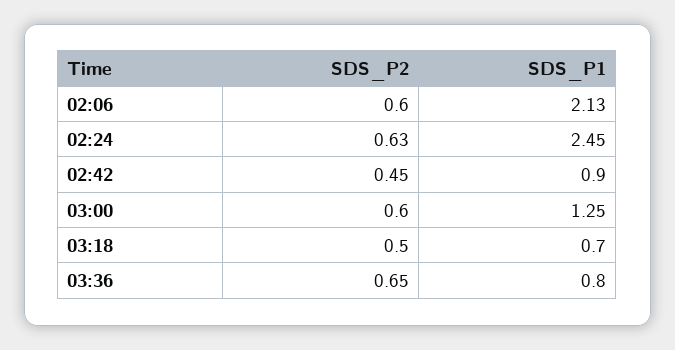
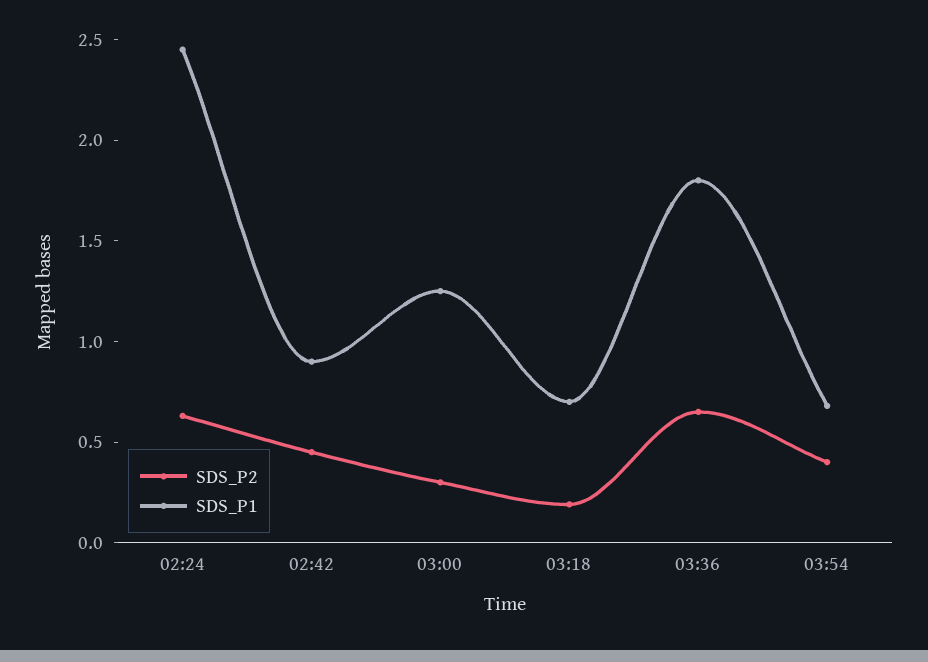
SDS_P2, 02:06: 0.6 -> none
SDS_P1, 02:06: 2.13 -> none
SDS_P2, 03:00: 0.6 -> 0.3
SDS_P2, 03:18: 0.5 -> 0.2
SDS_P1, 03:36: 0.8 -> 1.8
SDS_P2, 03:54: none -> 0.4
SDS_P1, 03:54: none -> 0.7

